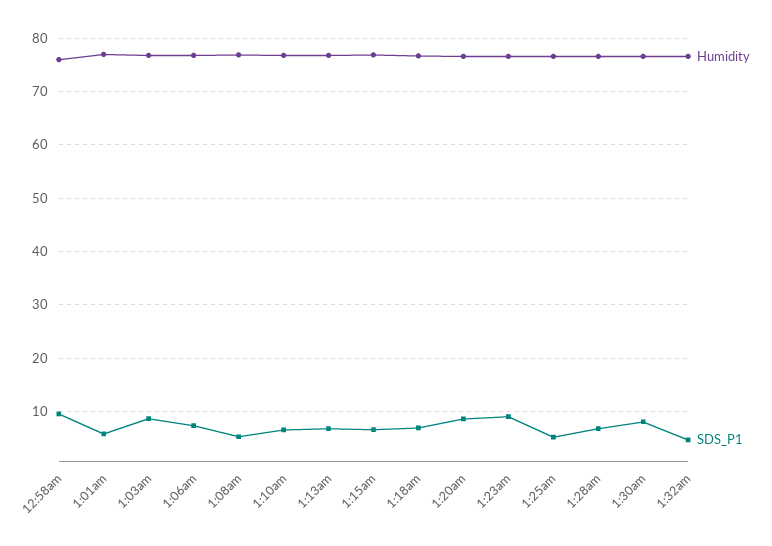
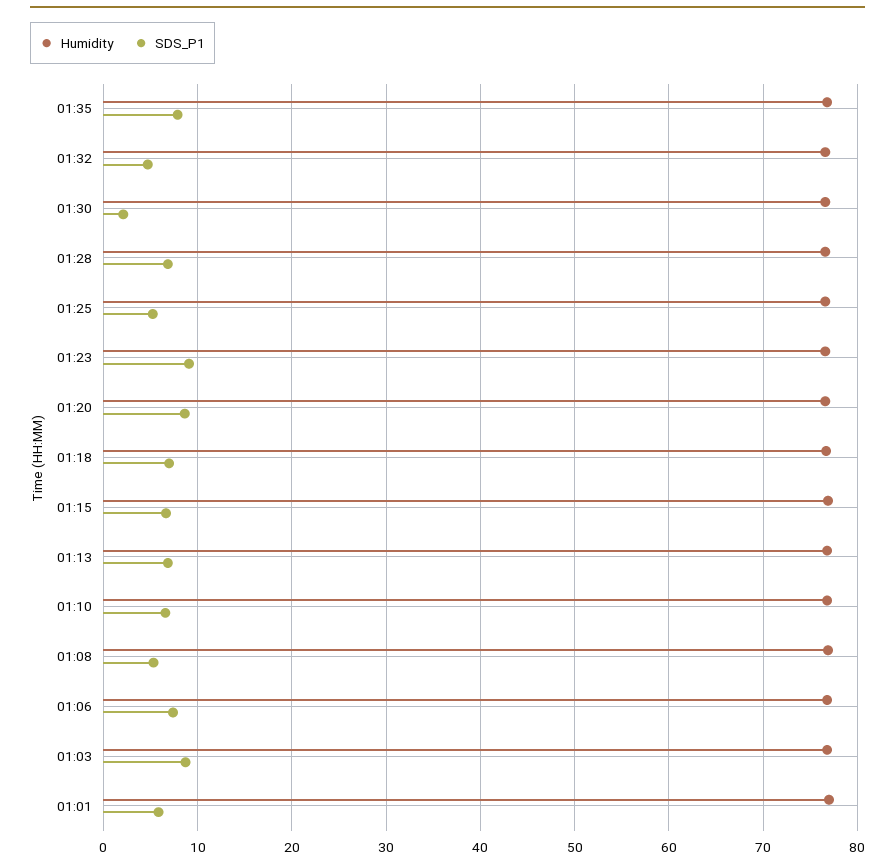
Humidity, 12:58am: 76 -> none
SDS_P1, 12:58am: 10 -> none
SDS_P1, 1:30am: 8 -> 2
Humidity, 01:35: none -> 77
SDS_P1, 01:35: none -> 8

